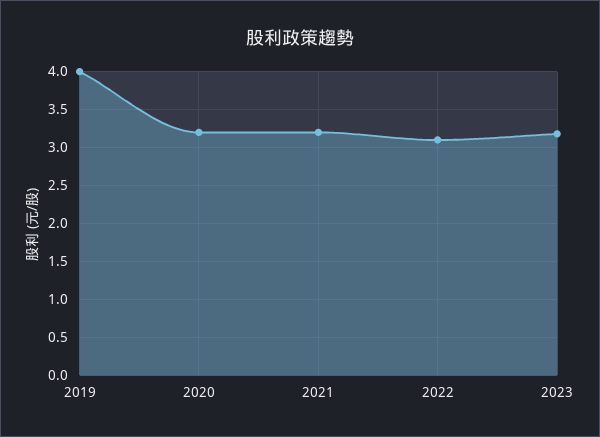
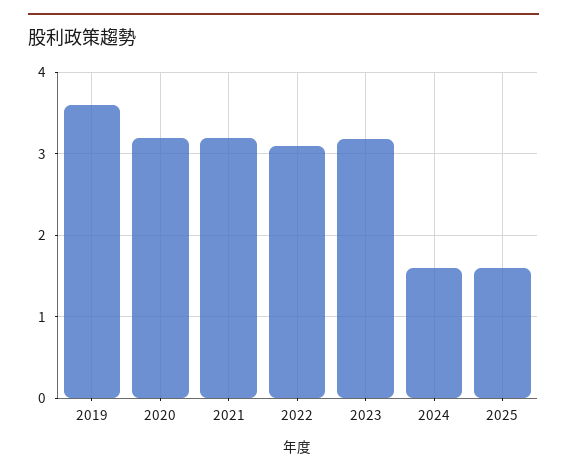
2019: 4 -> 3.6
2024: none -> 1.6
2025: none -> 1.6

